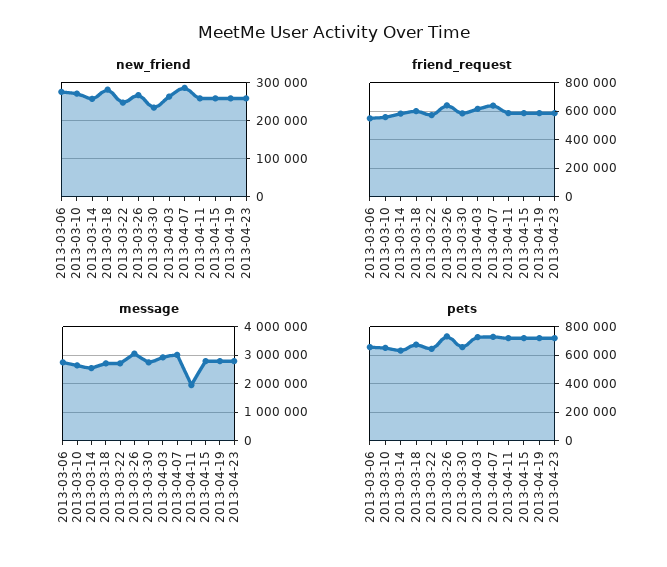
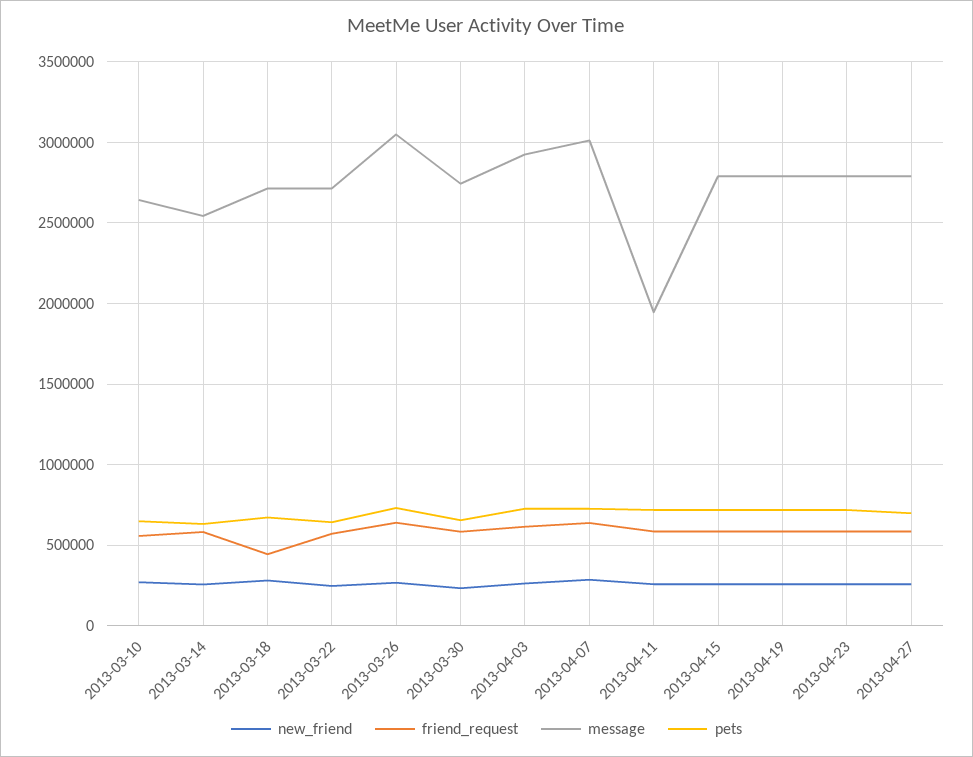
new_friend, 2013-03-06: 280000 -> none
friend_request, 2013-03-06: 550000 -> none
friend_request, 2013-03-18: 600000 -> 450000
message, 2013-03-06: 2750000 -> none
pets, 2013-03-06: 650000 -> none
new_friend, 2013-04-27: none -> 250000
friend_request, 2013-04-27: none -> 600000
message, 2013-04-27: none -> 2800000
pets, 2013-04-27: none -> 700000

